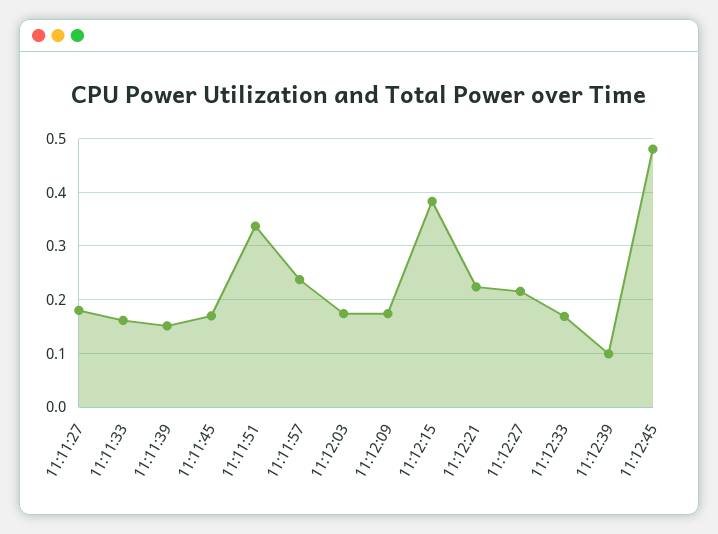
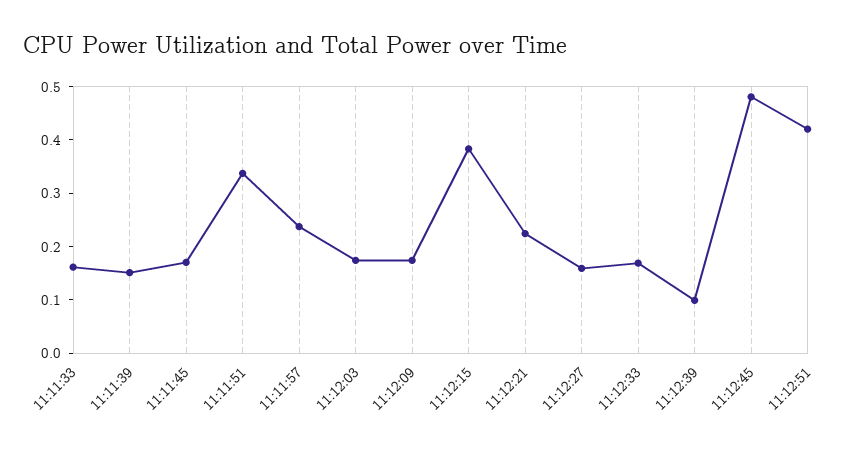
11:11:27: 0.18 -> none
11:12:27: 0.22 -> 0.16
11:12:51: none -> 0.42

